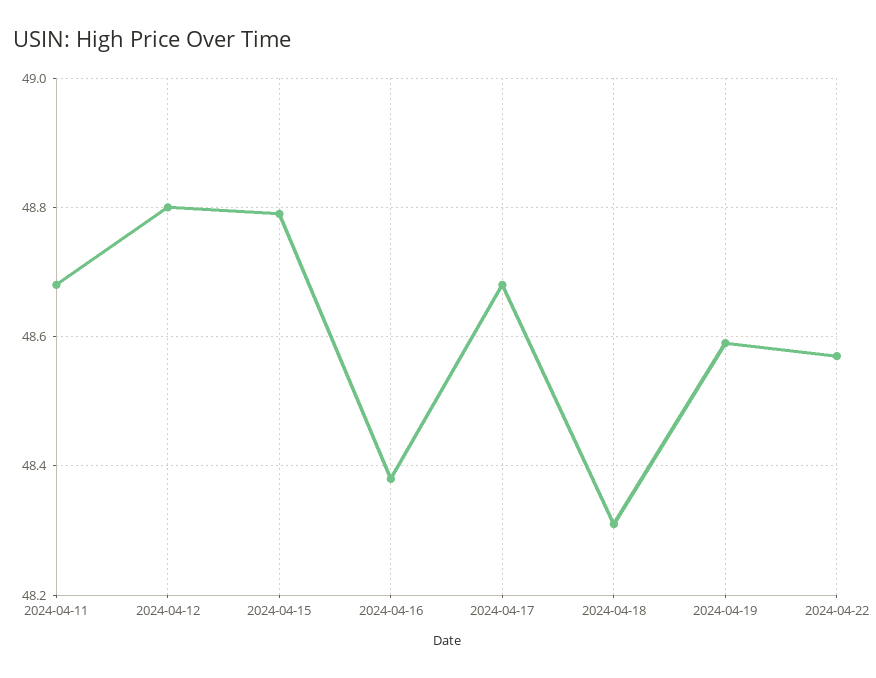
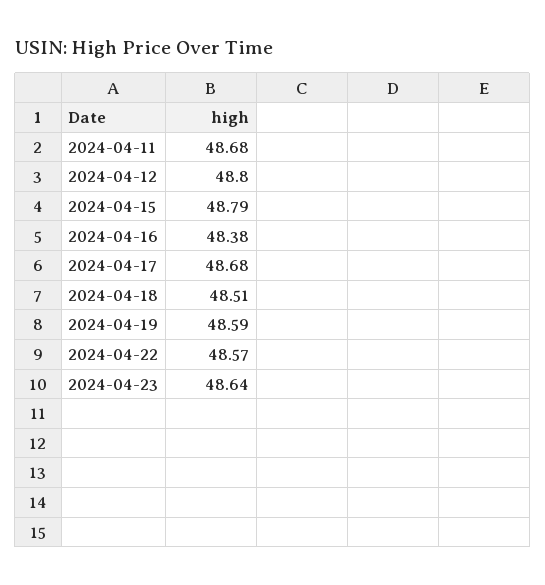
2024-04-18: 48.3 -> 48.51
2024-04-23: none -> 48.64

